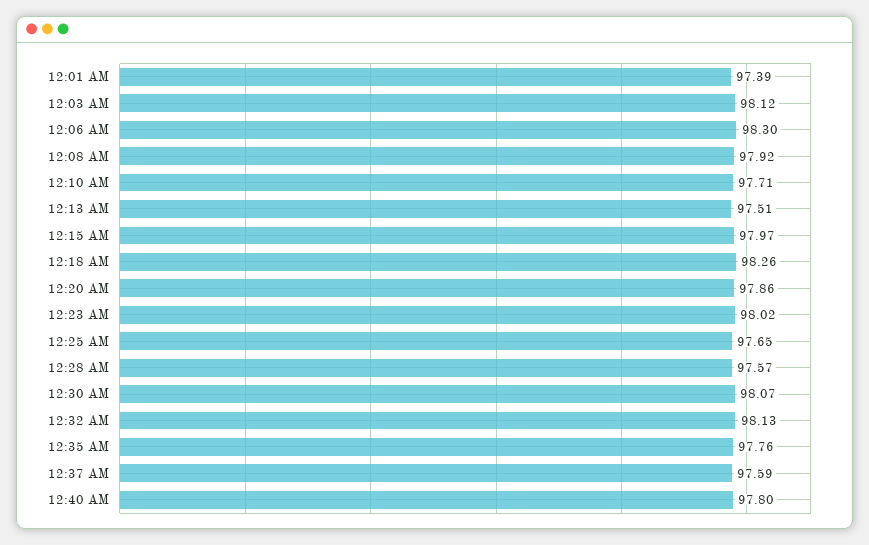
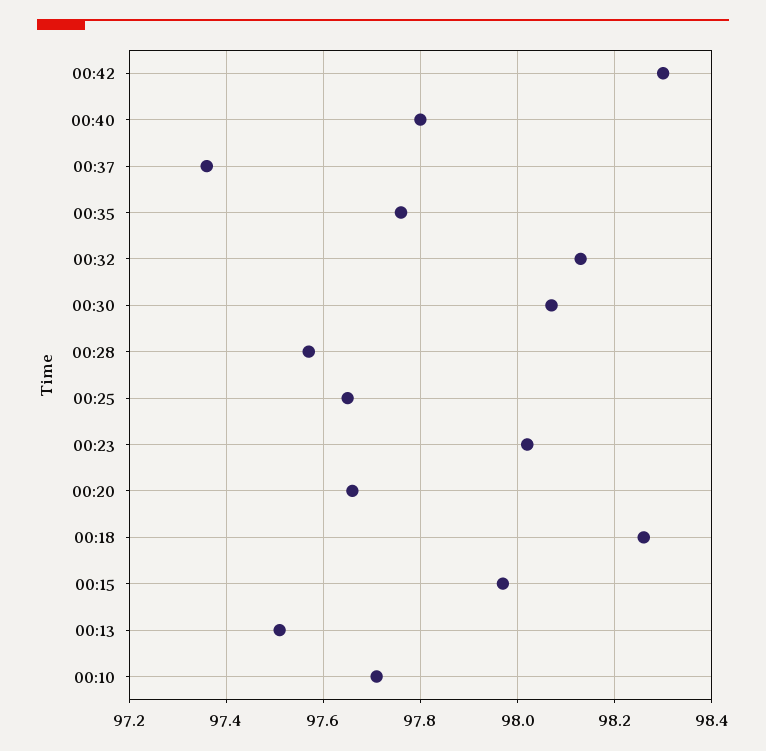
12:01 AM: 97.39 -> none
12:03 AM: 98.12 -> none
12:06 AM: 98.3 -> none
12:08 AM: 97.92 -> none
12:20 AM: 97.86 -> 97.65
12:37 AM: 97.59 -> 97.35
00:42: none -> 98.3

